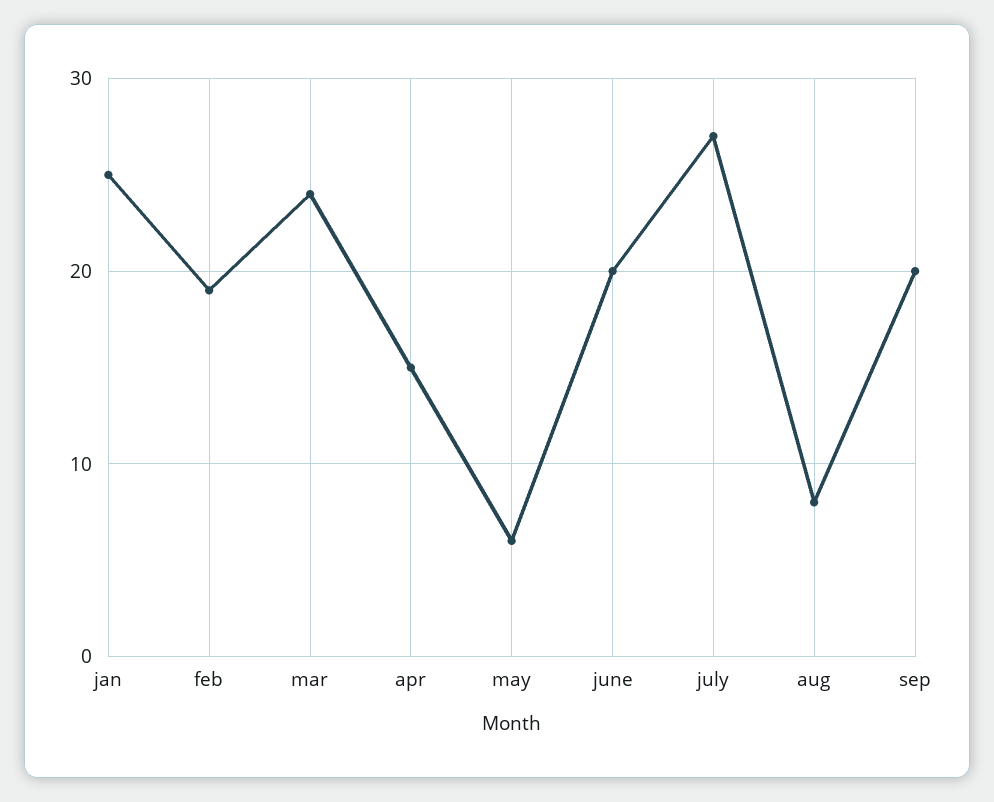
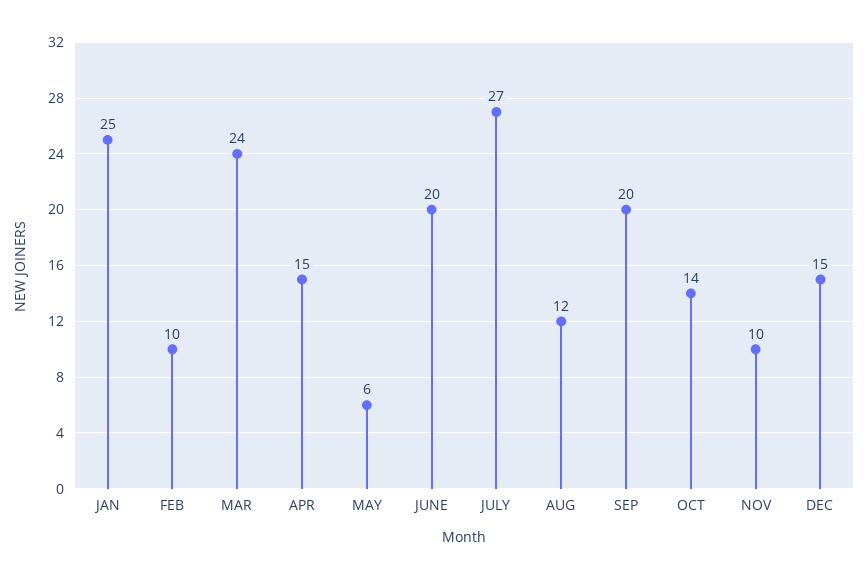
feb: 19 -> 10
aug: 8 -> 12
OCT: none -> 14
NOV: none -> 10
DEC: none -> 15

